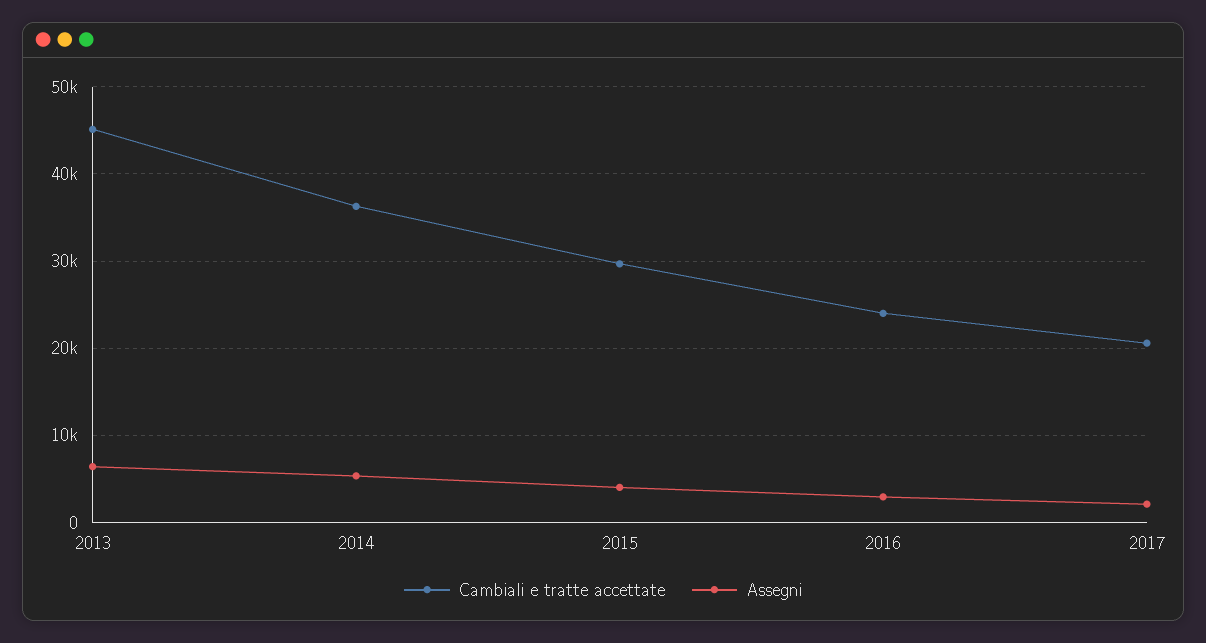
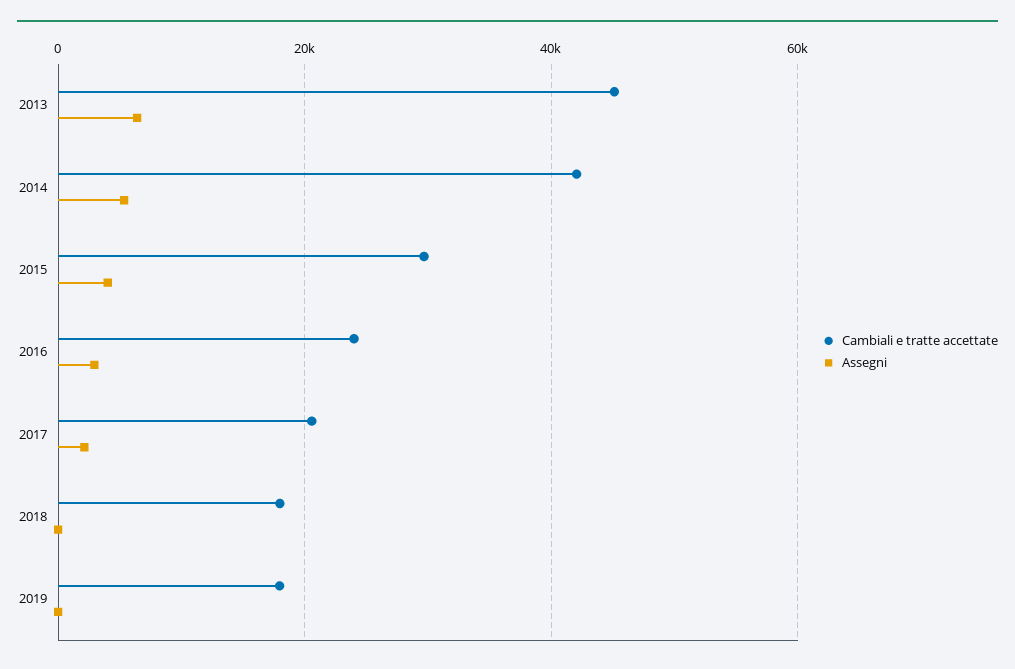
Cambiali e tratte accettate, 2014: 36000 -> 42000
Cambiali e tratte accettate, 2018: none -> 18000
Assegni, 2018: none -> 0
Cambiali e tratte accettate, 2019: none -> 18000
Assegni, 2019: none -> 0

